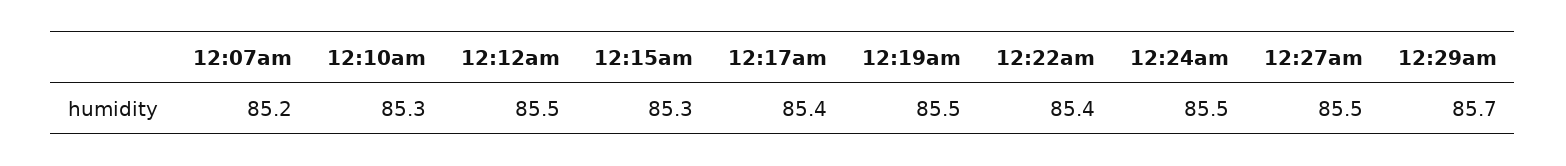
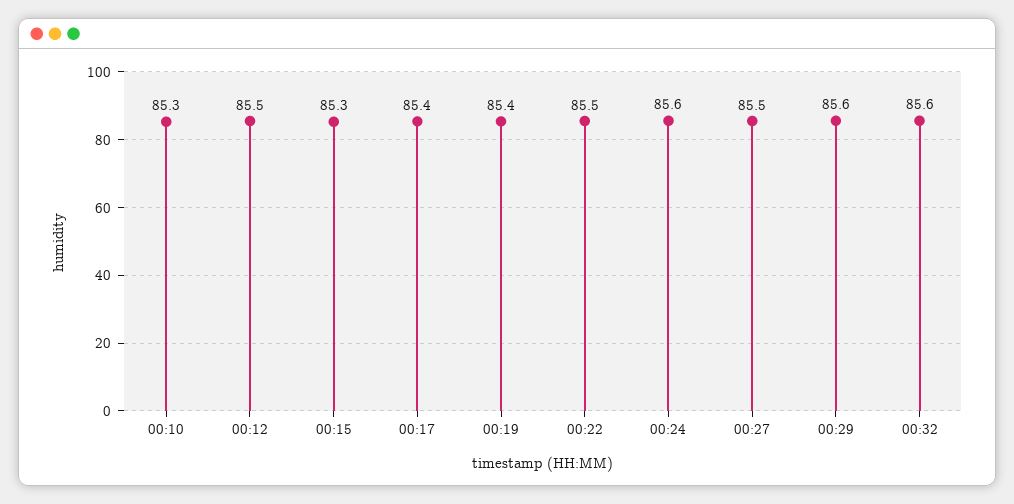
12:07am: 85.2 -> none
12:19am: 85.5 -> 85.4
12:22am: 85.4 -> 85.5
12:24am: 85.5 -> 85.6
12:29am: 85.7 -> 85.6
00:32: none -> 85.6

